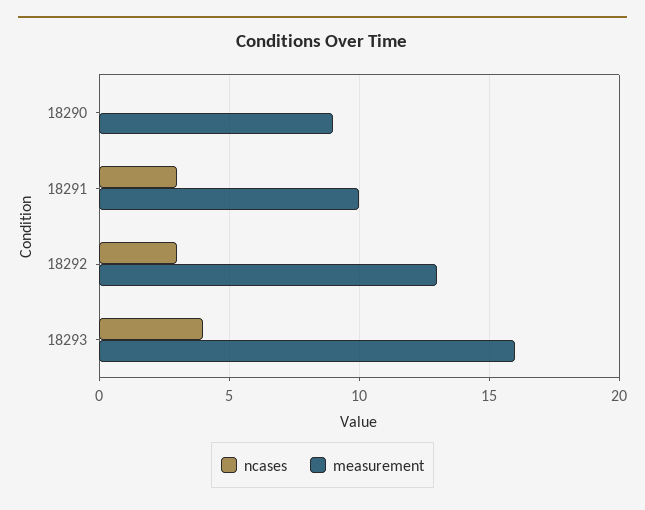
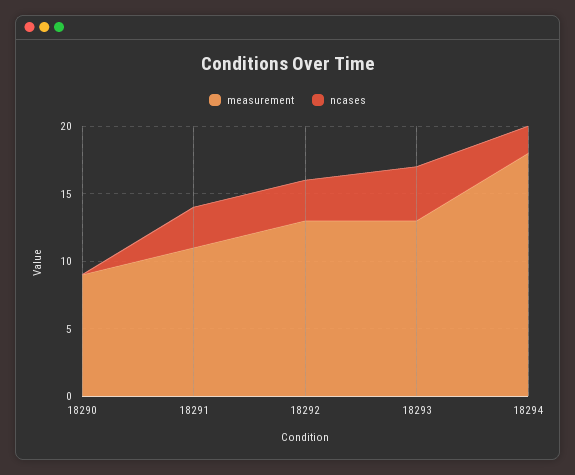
measurement, 18291: 10 -> 11
measurement, 18293: 16 -> 13
measurement, 18294: none -> 18
ncases, 18294: none -> 2

